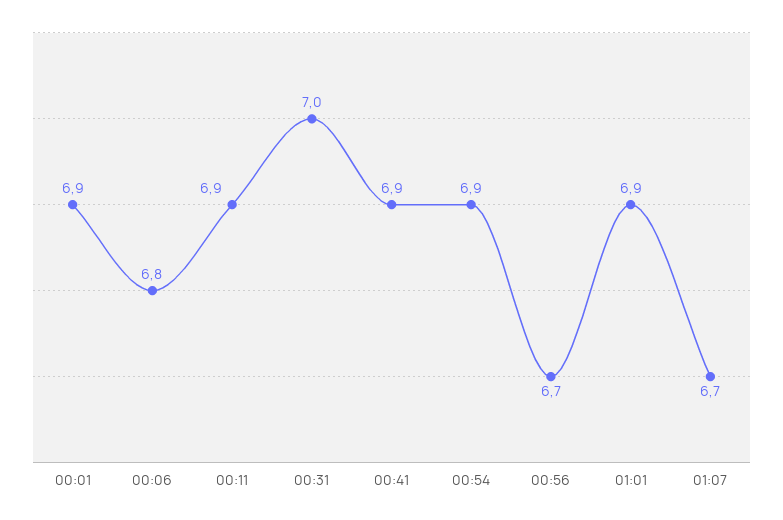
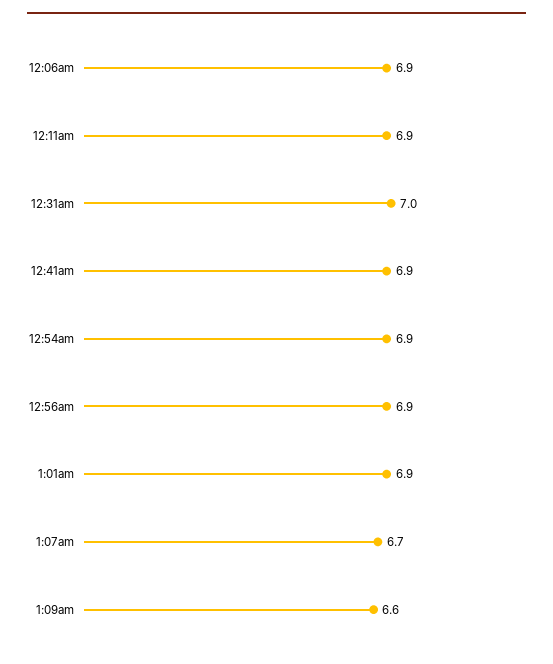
00:01: 6.9 -> none
00:06: 6.8 -> 6.9
00:56: 6.7 -> 6.9
1:09am: none -> 6.6

